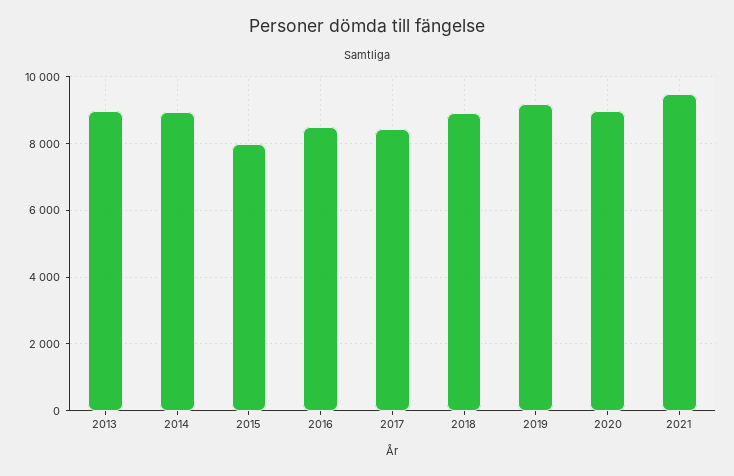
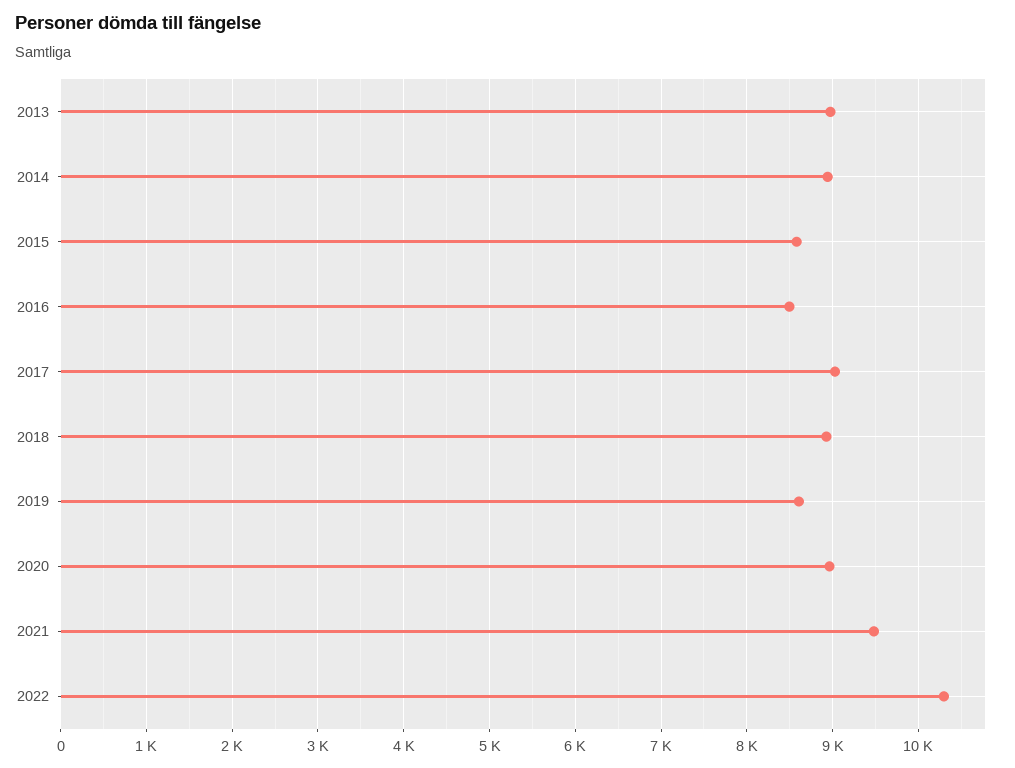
2015: 8000 -> 8600
2017: 8400 -> 9000
2019: 9200 -> 8600
2022: none -> 10300

